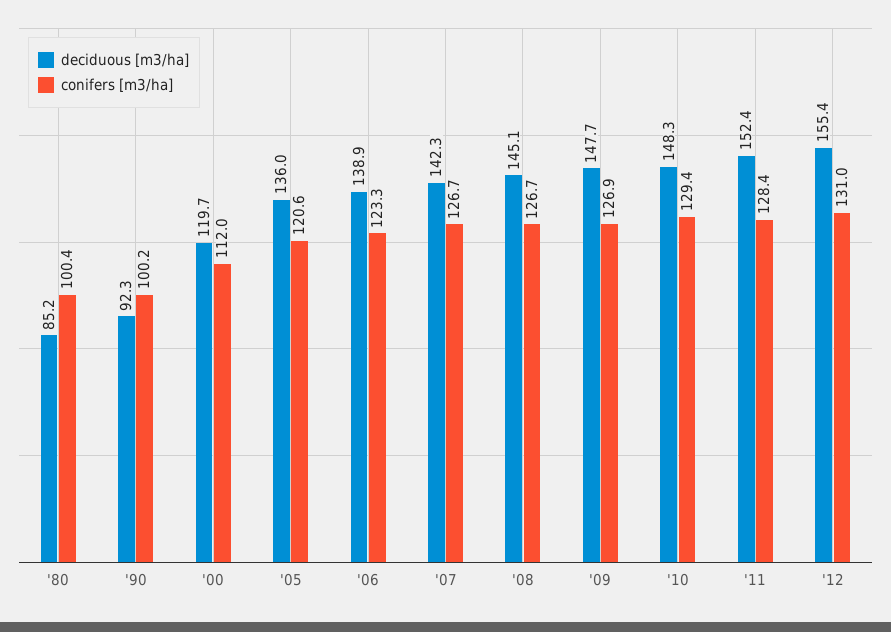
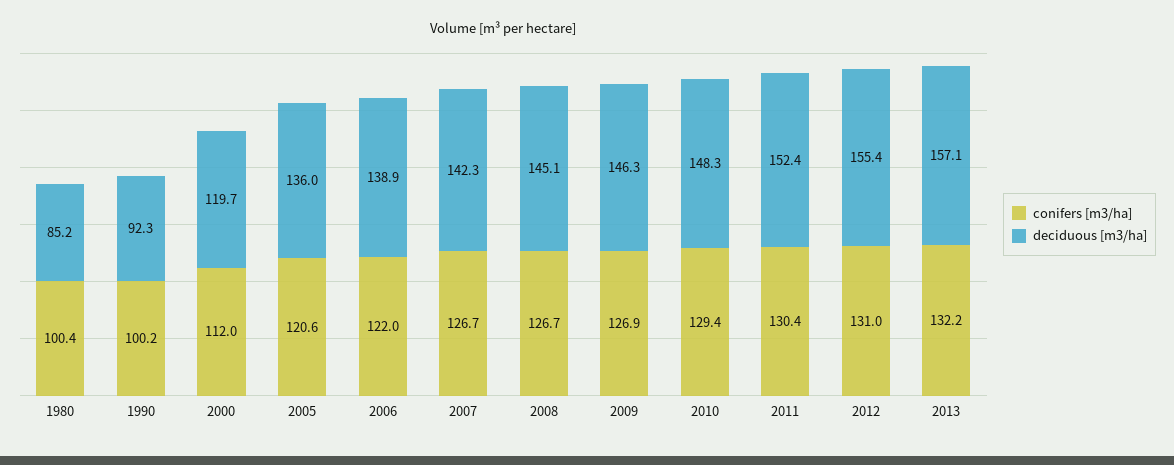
conifers [m3/ha], '06: 123.3 -> 122
deciduous [m3/ha], '09: 147.7 -> 146.3
conifers [m3/ha], '11: 128.4 -> 130.4
conifers [m3/ha], 2013: none -> 132.2
deciduous [m3/ha], 2013: none -> 157.1

